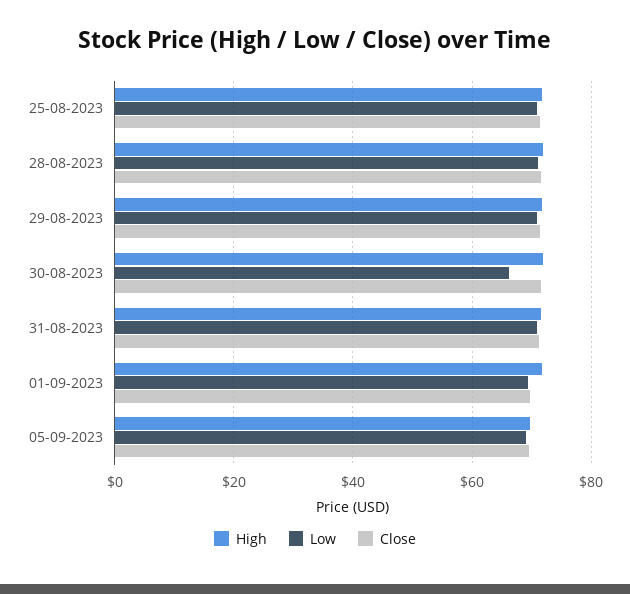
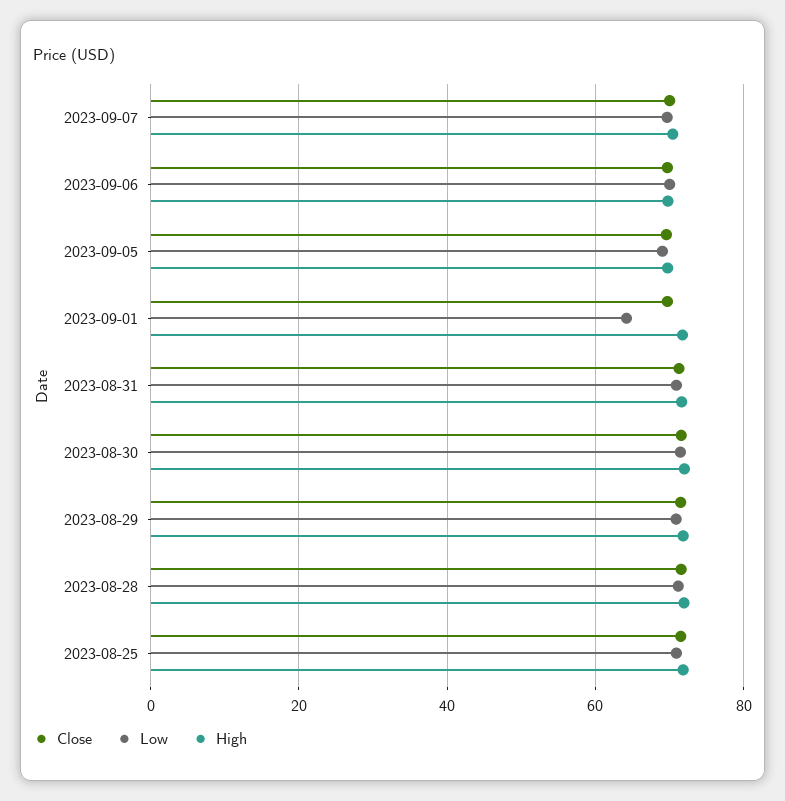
Low, 30-08-2023: 66 -> 72
Low, 01-09-2023: 70 -> 64
Close, 2023-09-07: none -> 70
Low, 2023-09-07: none -> 70
High, 2023-09-07: none -> 70
Close, 2023-09-06: none -> 70
Low, 2023-09-06: none -> 70
High, 2023-09-06: none -> 70

